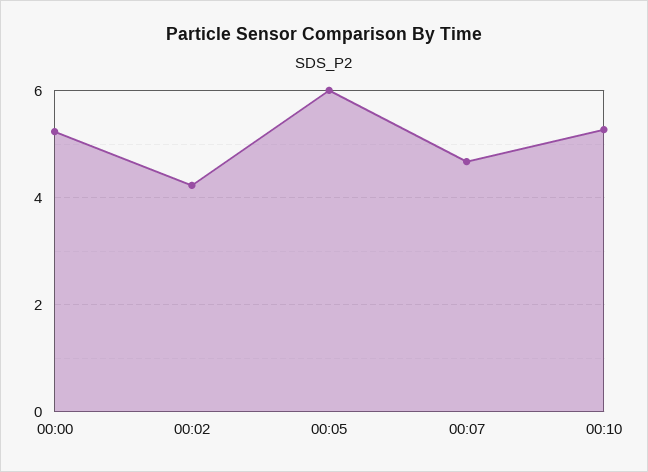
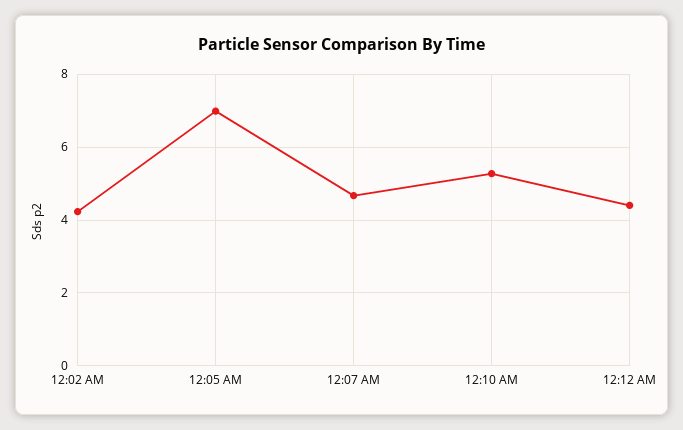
00:00: 5.2 -> none
00:05: 6 -> 7
12:12 AM: none -> 4.4

